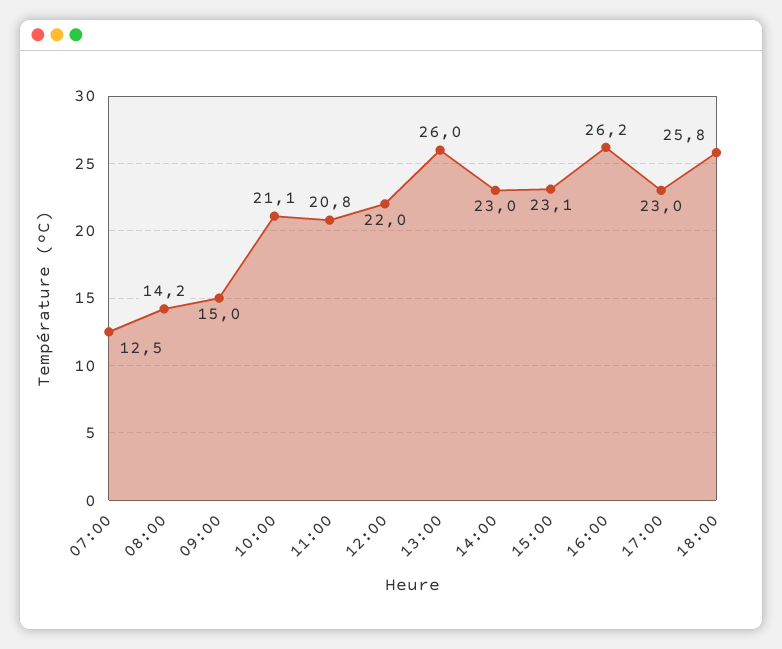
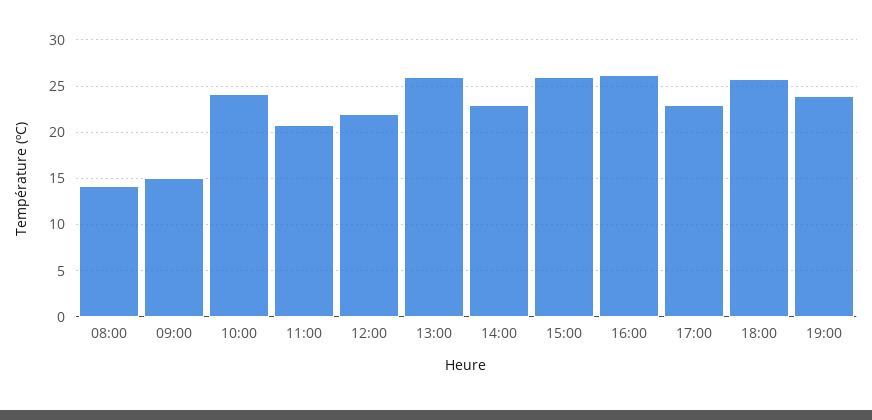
07:00: 12.5 -> none
10:00: 21.1 -> 24
15:00: 23.1 -> 26
19:00: none -> 24

